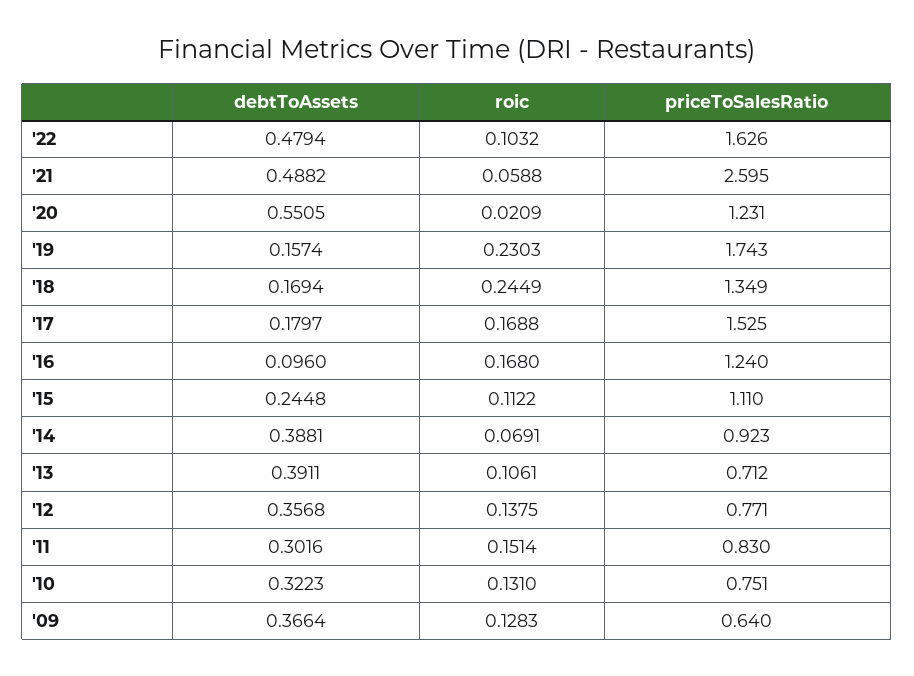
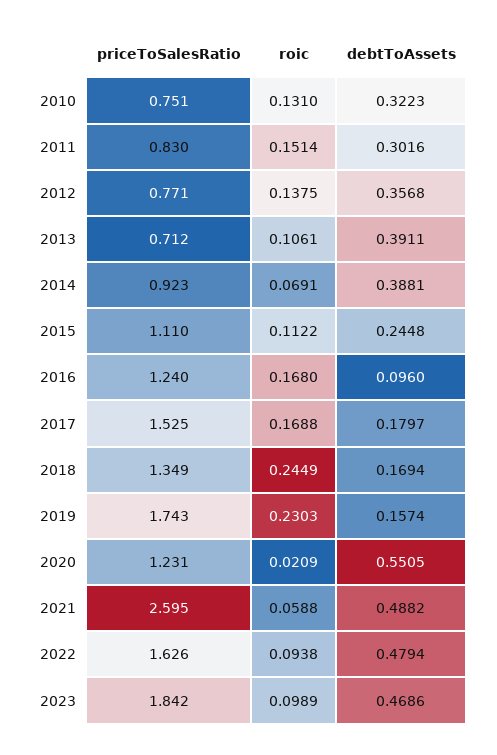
roic, '22: 0.1032 -> 0.0938
debtToAssets, '09: 0.3664 -> none
roic, '09: 0.1283 -> none
priceToSalesRatio, '09: 0.64 -> none
priceToSalesRatio, 2023: none -> 1.842
roic, 2023: none -> 0.0989
debtToAssets, 2023: none -> 0.4686

